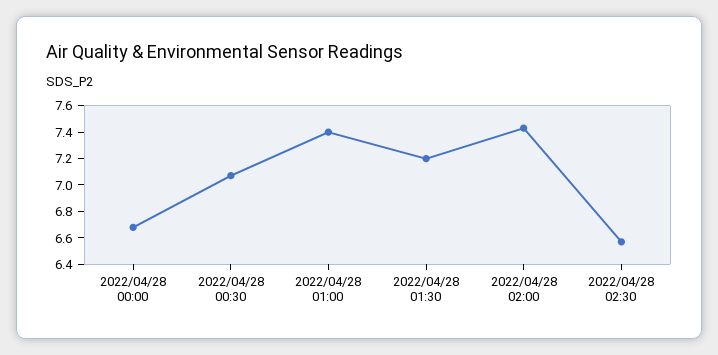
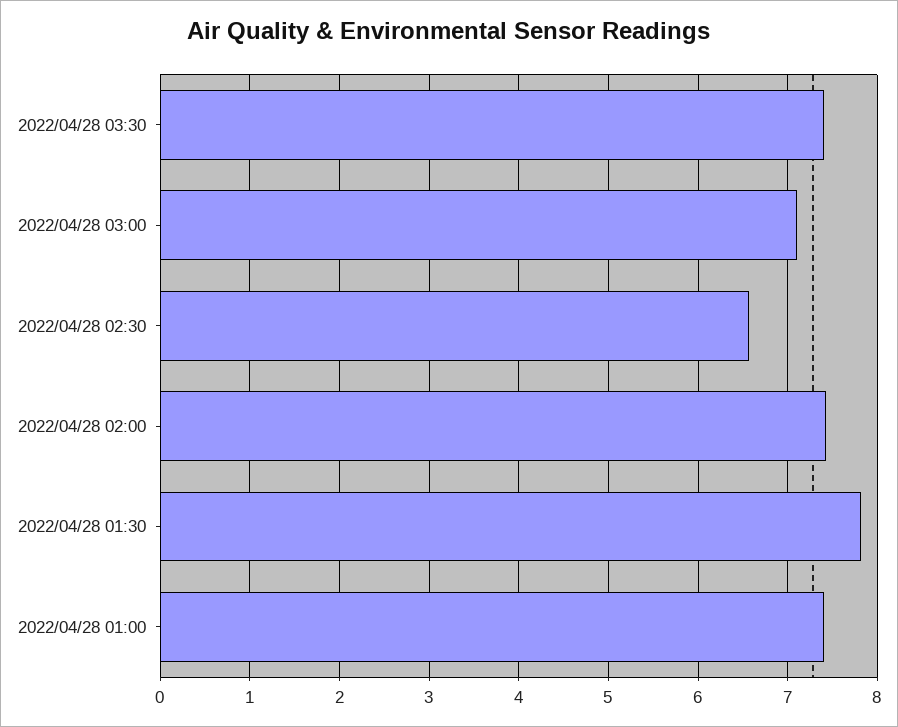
2022/04/28 00:00: 6.7 -> none
2022/04/28 00:30: 7.1 -> none
2022/04/28 01:30: 7.2 -> 7.8
2022/04/28 03:30: none -> 7.4
2022/04/28 03:00: none -> 7.1

